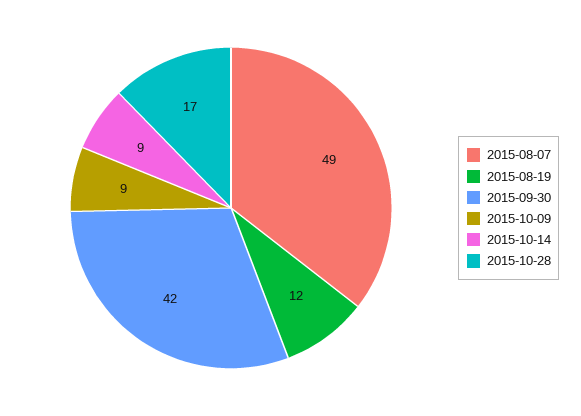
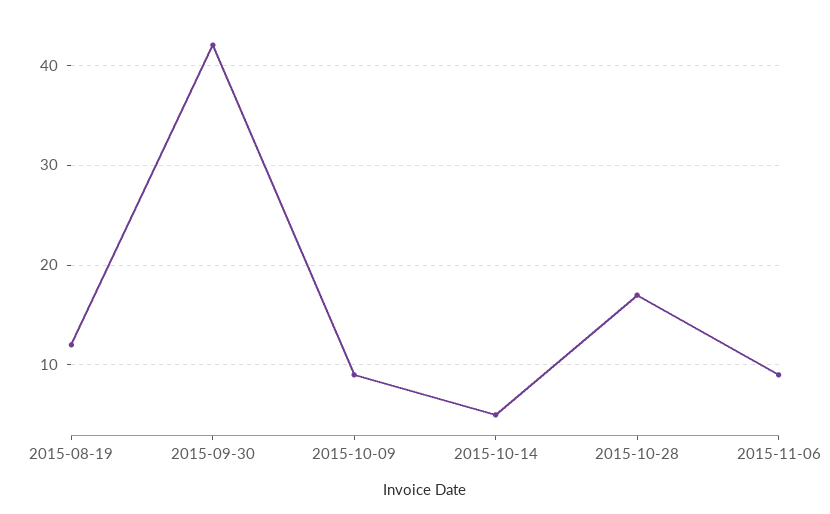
2015-08-07: 49 -> none
2015-10-14: 9 -> 5
2015-11-06: none -> 9

